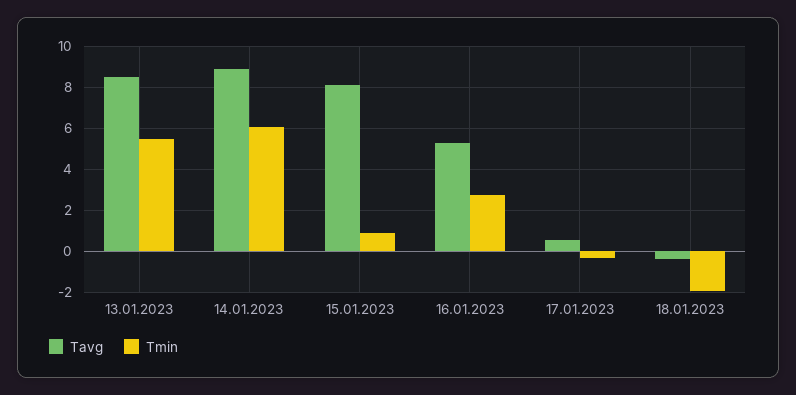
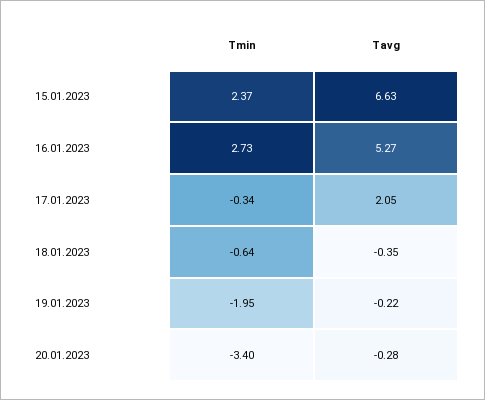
Tavg, 13.01.2023: 8.5 -> none
Tmin, 13.01.2023: 5.5 -> none
Tavg, 14.01.2023: 9 -> none
Tmin, 14.01.2023: 6 -> none
Tavg, 15.01.2023: 8 -> 6.63
Tmin, 15.01.2023: 1 -> 2.37
Tavg, 17.01.2023: 0.5 -> 2.05
Tmin, 18.01.2023: -2 -> -0.64
Tmin, 19.01.2023: none -> -1.95
Tavg, 19.01.2023: none -> -0.22
Tmin, 20.01.2023: none -> -3.4
Tavg, 20.01.2023: none -> -0.28

